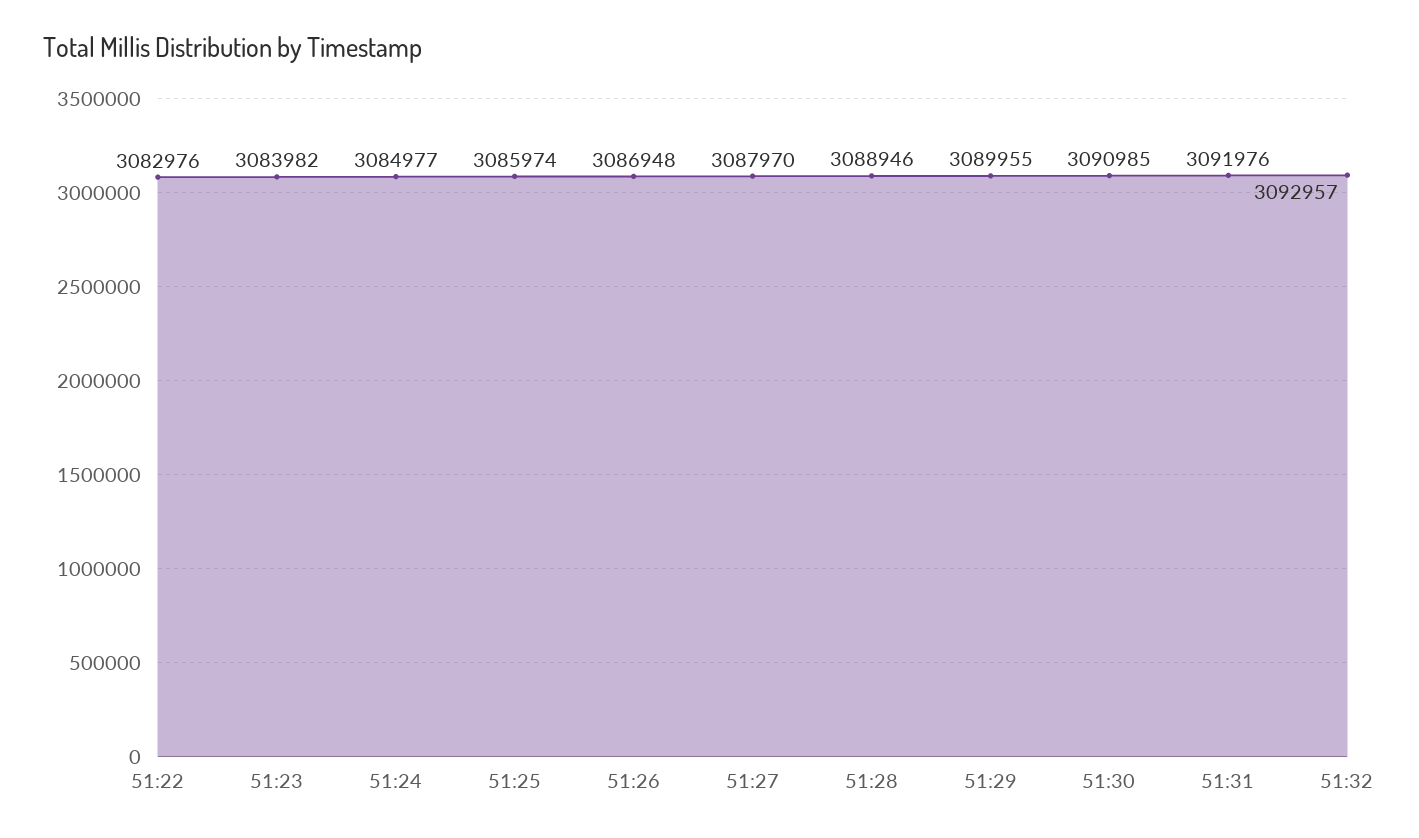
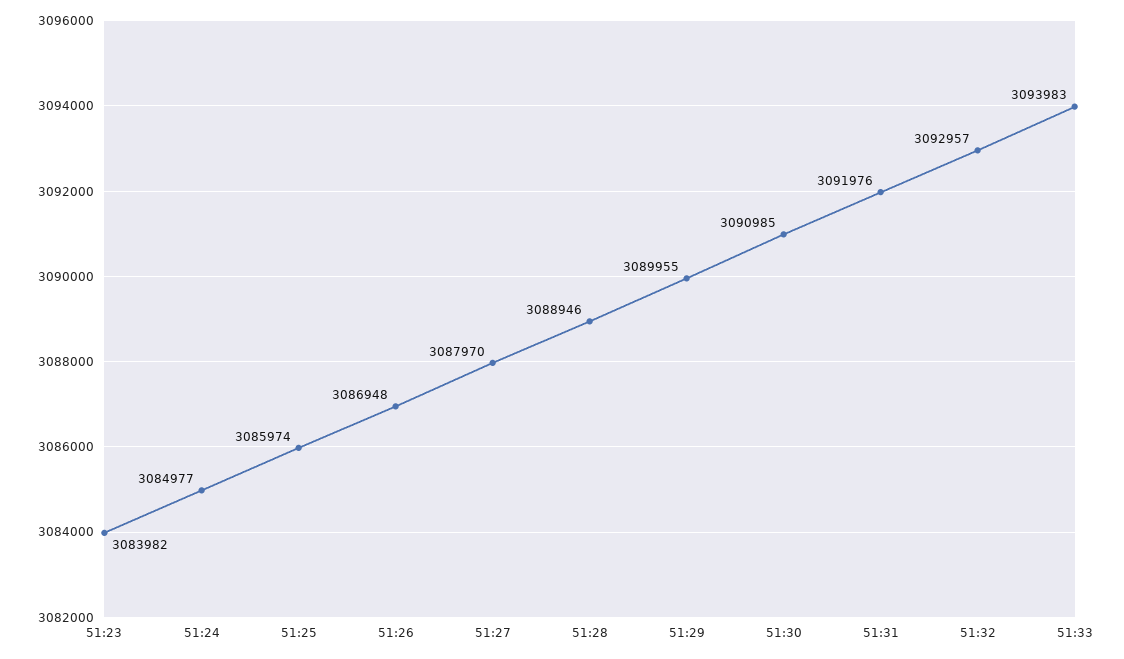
51:22: 3082976 -> none
51:33: none -> 3093983

